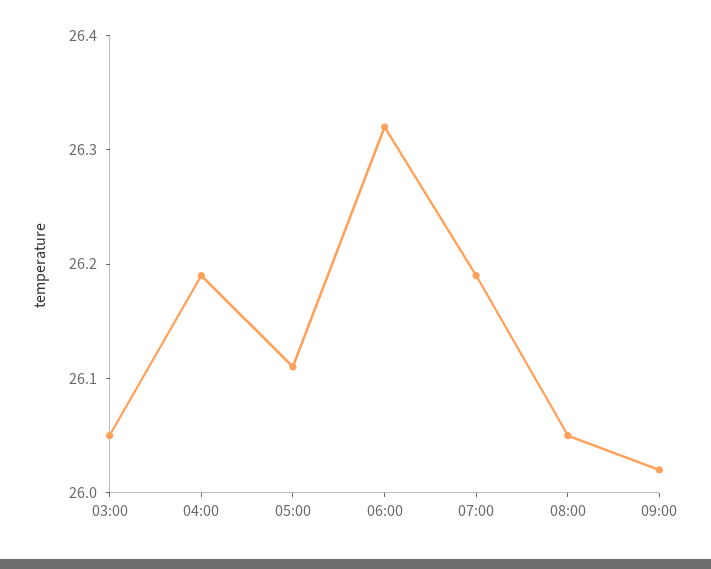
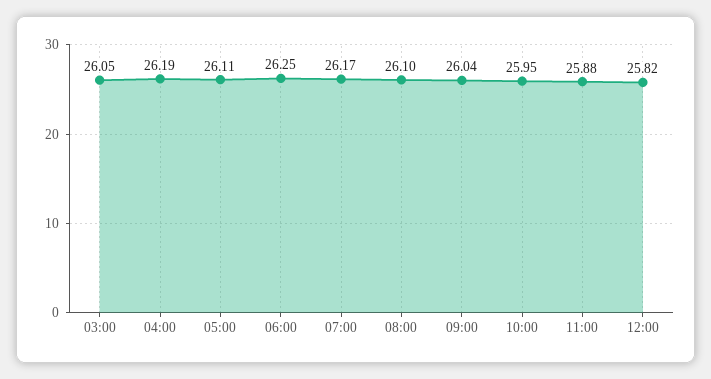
06:00: 26.32 -> 26.25
07:00: 26.19 -> 26.17
08:00: 26.05 -> 26.1
09:00: 26.02 -> 26.04
10:00: none -> 25.95
11:00: none -> 25.88
12:00: none -> 25.82

